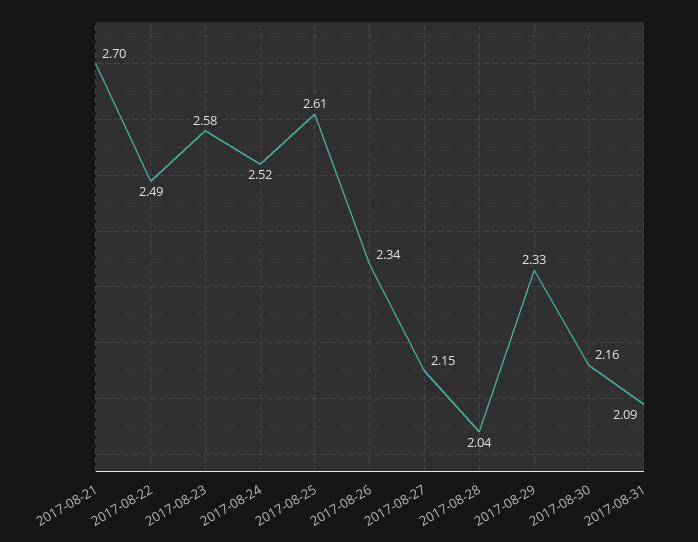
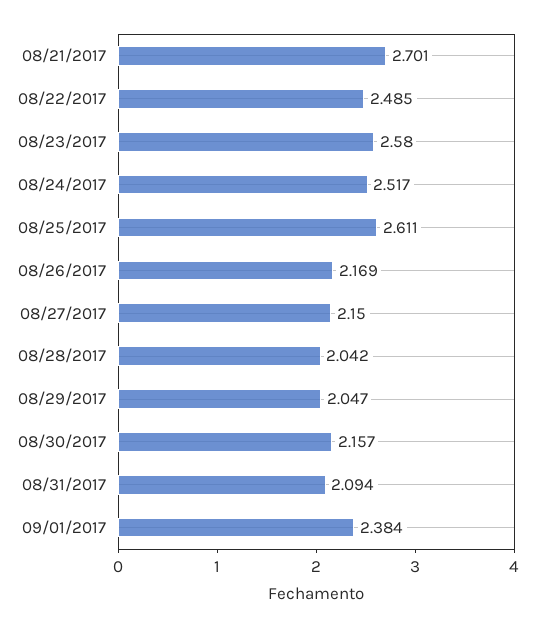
2017-08-26: 2.34 -> 2.169
2017-08-29: 2.33 -> 2.047
09/01/2017: none -> 2.384

